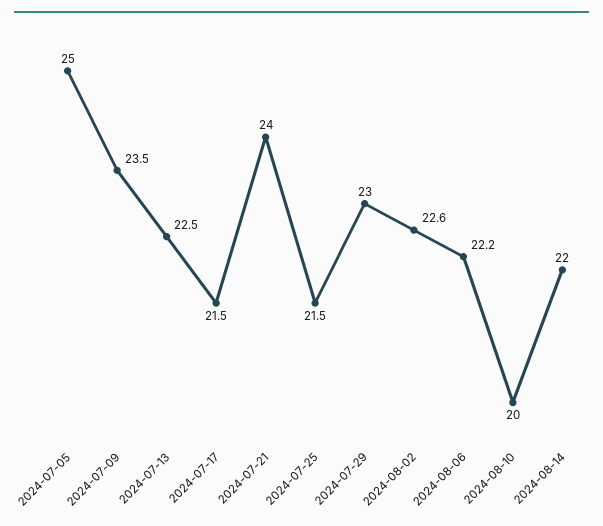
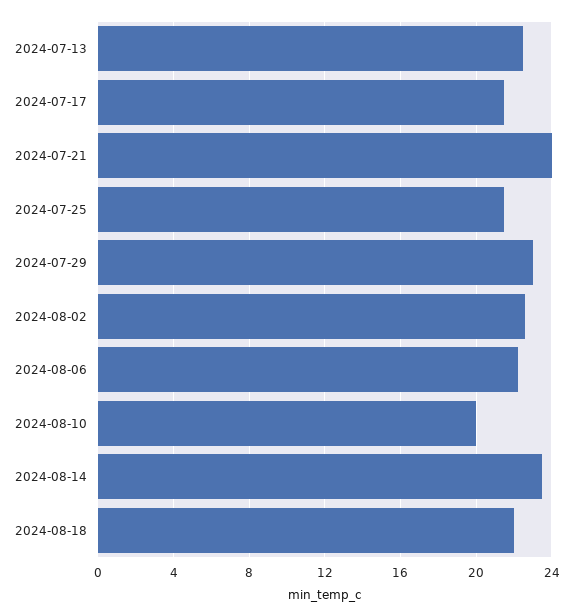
2024-07-05: 25 -> none
2024-07-09: 23.5 -> none
2024-08-14: 22 -> 23.5
2024-08-18: none -> 22

